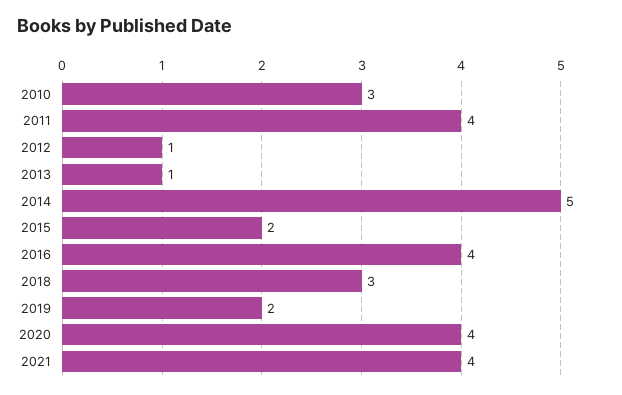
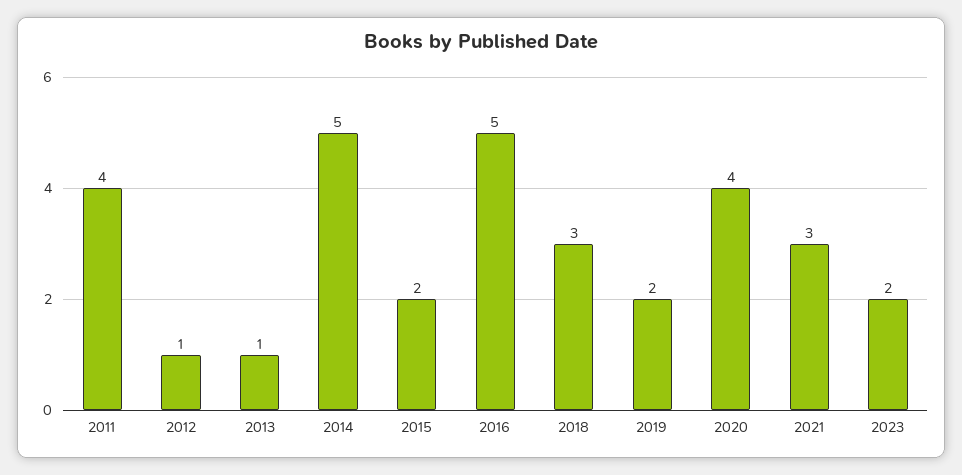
2010: 3 -> none
2016: 4 -> 5
2021: 4 -> 3
2023: none -> 2

